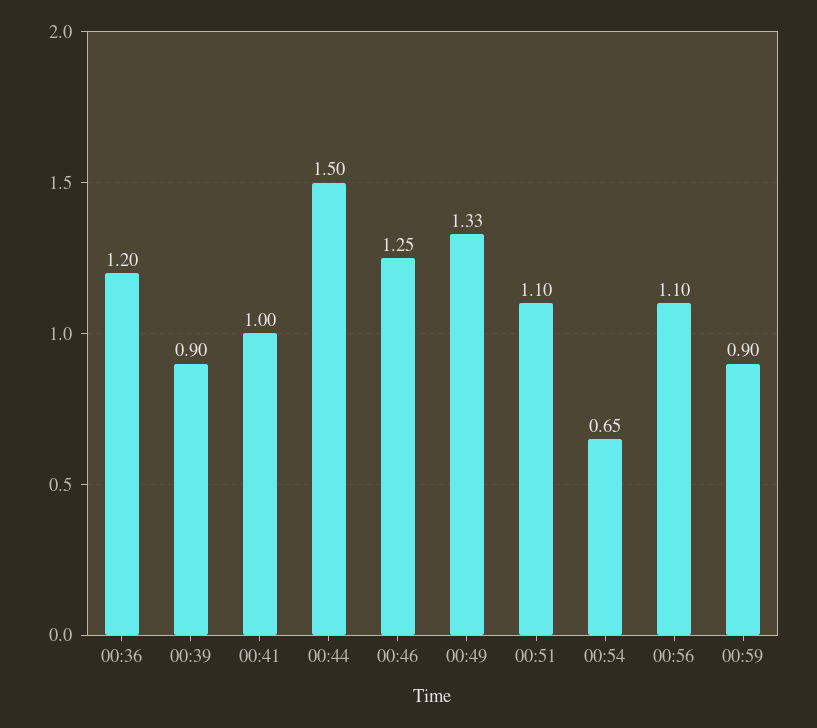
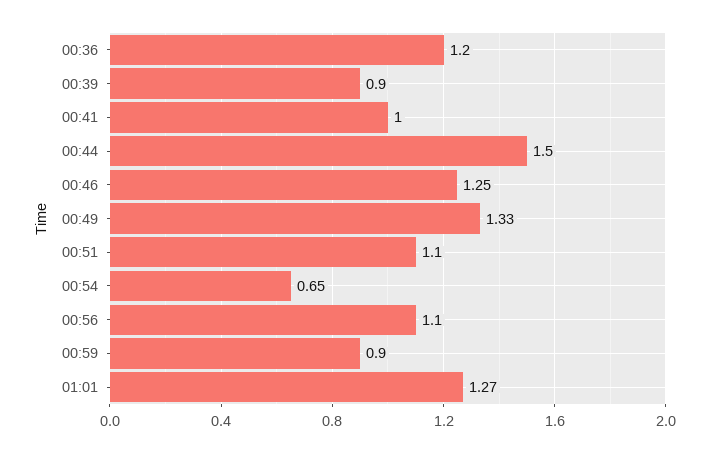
01:01: none -> 1.27

